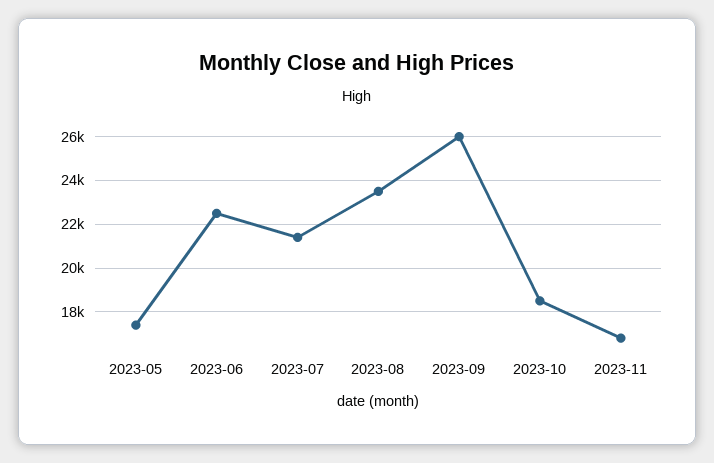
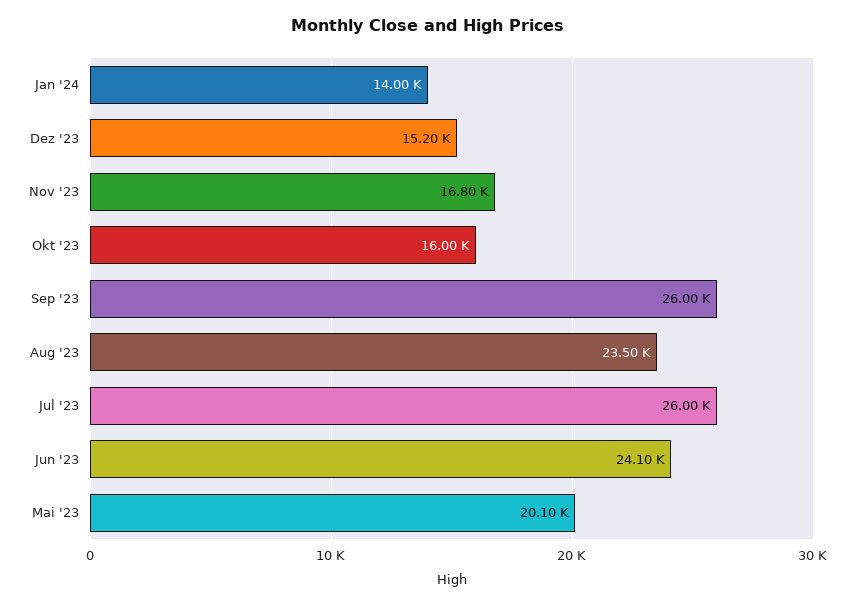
2023-05: 17500 -> 20100
2023-06: 22500 -> 24100
2023-07: 21500 -> 26000
2023-10: 18500 -> 16000
Jan '24: none -> 14000
Dez '23: none -> 15200

